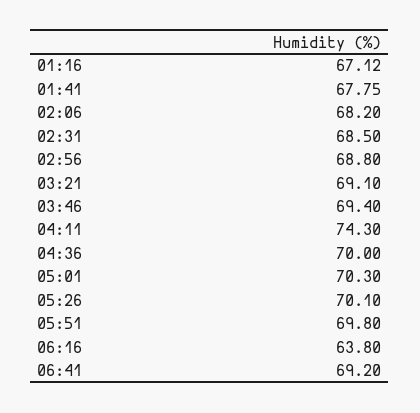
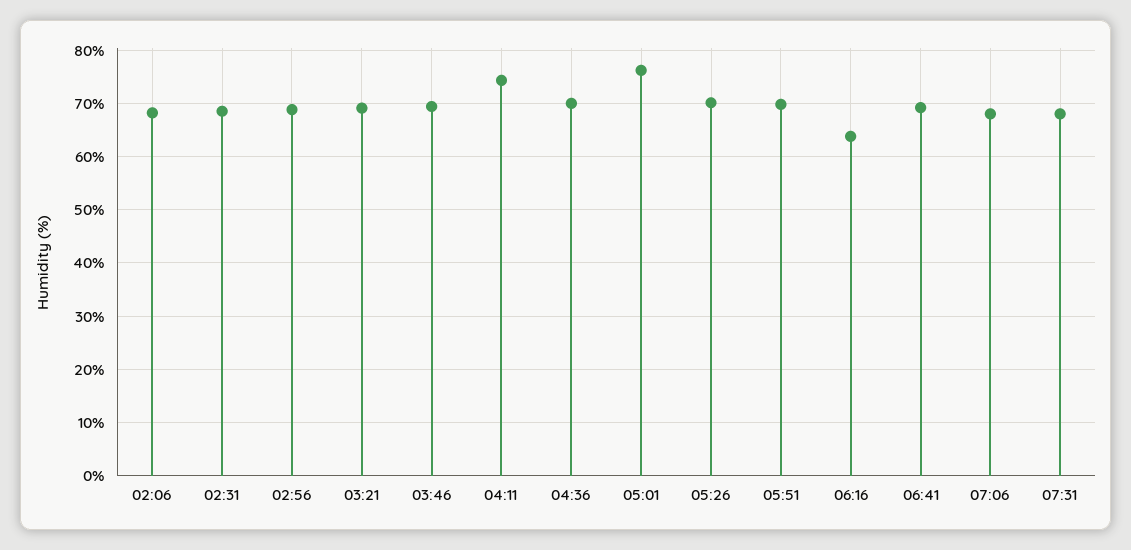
01:16: 67.12 -> none
01:41: 67.75 -> none
05:01: 70.3 -> 76
07:06: none -> 68
07:31: none -> 68

